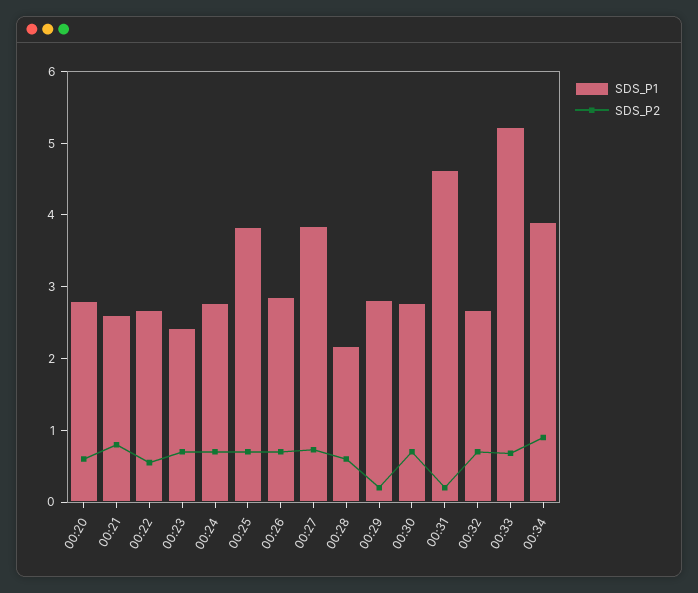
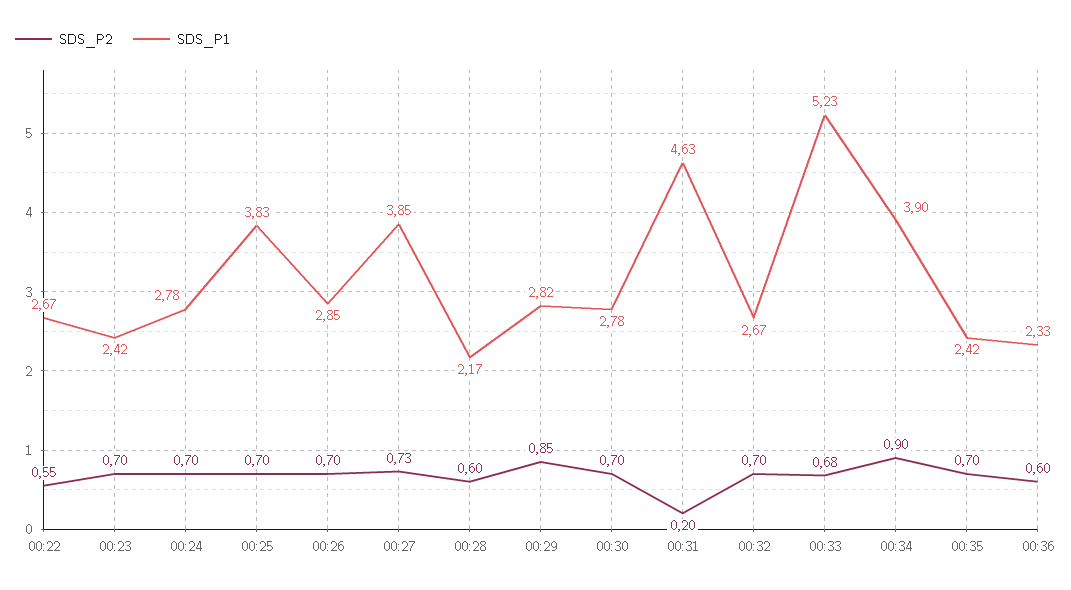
SDS_P1, 00:20: 2.8 -> none
SDS_P2, 00:20: 0.6 -> none
SDS_P1, 00:21: 2.6 -> none
SDS_P2, 00:21: 0.8 -> none
SDS_P2, 00:29: 0.2 -> 0.85
SDS_P2, 00:35: none -> 0.7
SDS_P1, 00:35: none -> 2.42
SDS_P2, 00:36: none -> 0.6
SDS_P1, 00:36: none -> 2.33

